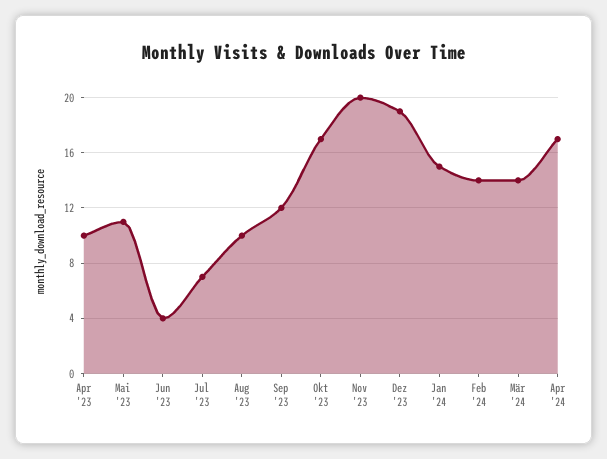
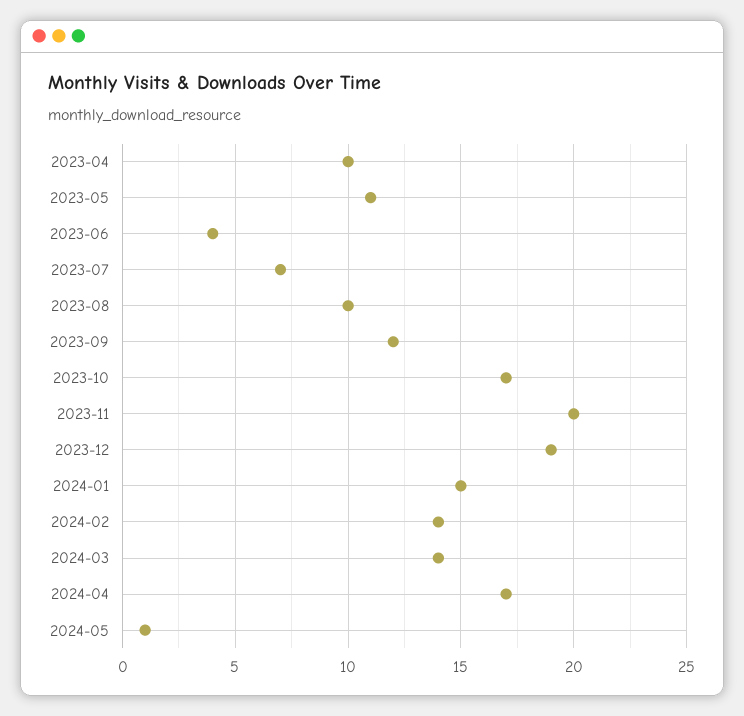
2024-05: none -> 1

